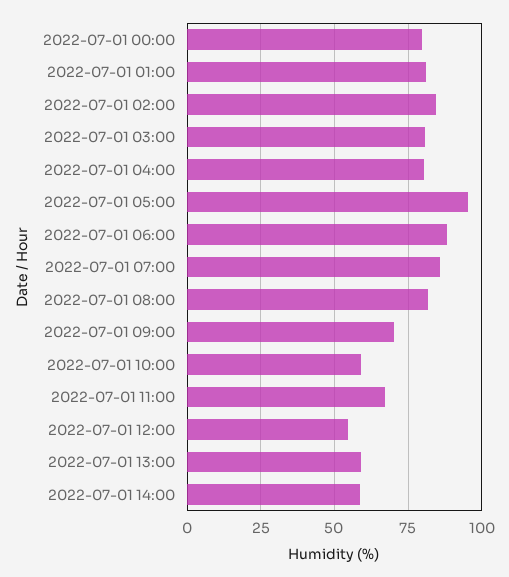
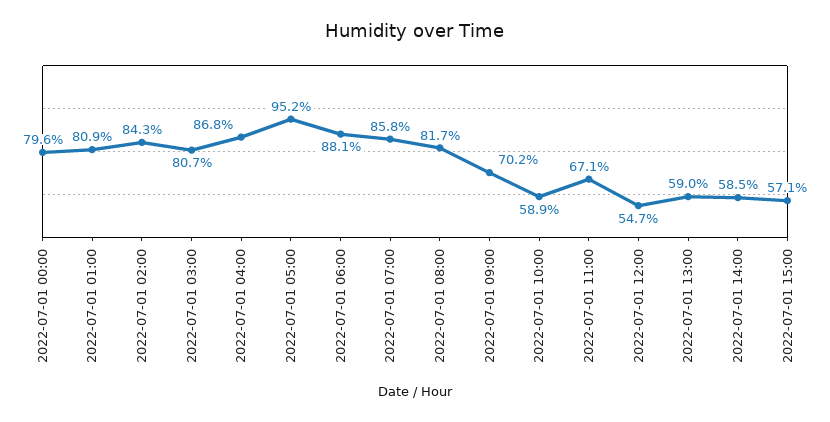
2022-07-01 04:00: 80 -> 86.8
2022-07-01 15:00: none -> 57.1

